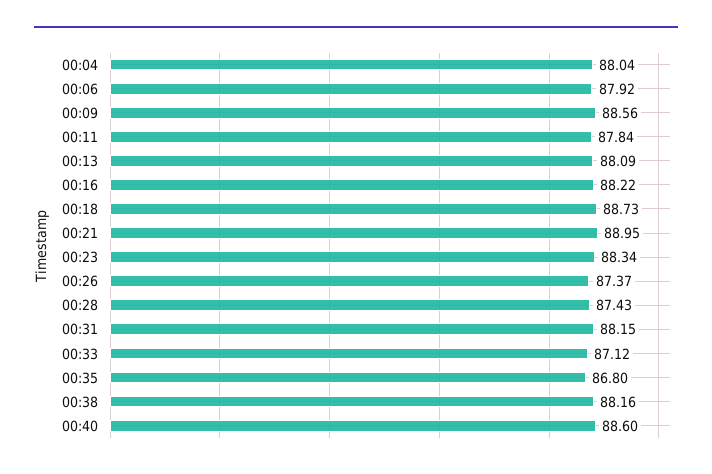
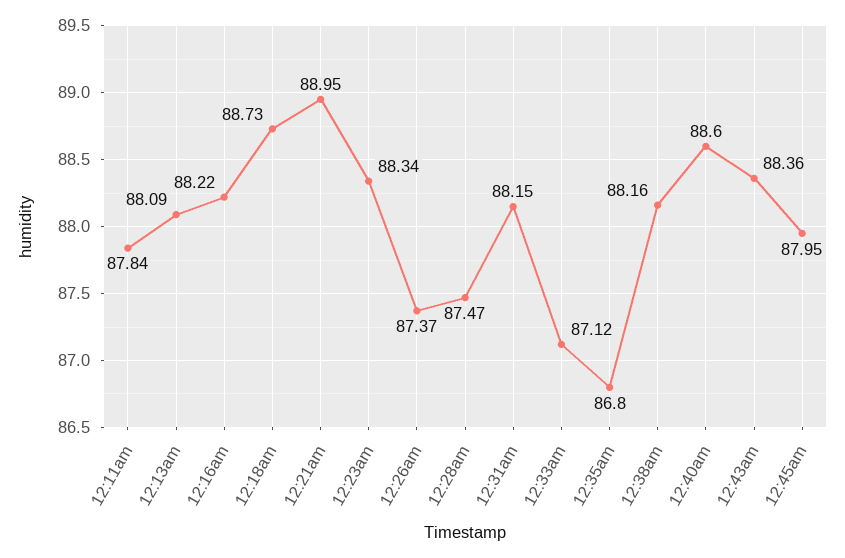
00:04: 88.04 -> none
00:06: 87.92 -> none
00:09: 88.56 -> none
00:28: 87.43 -> 87.47
12:43am: none -> 88.36
12:45am: none -> 87.95

